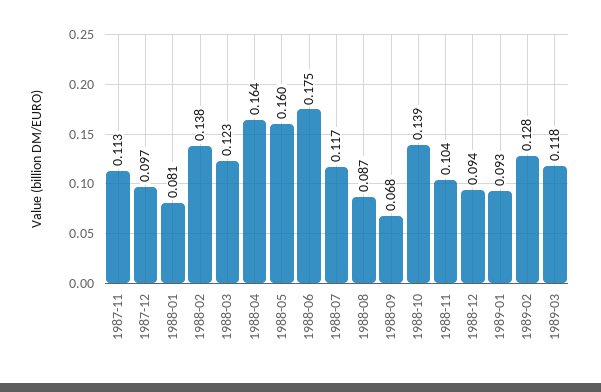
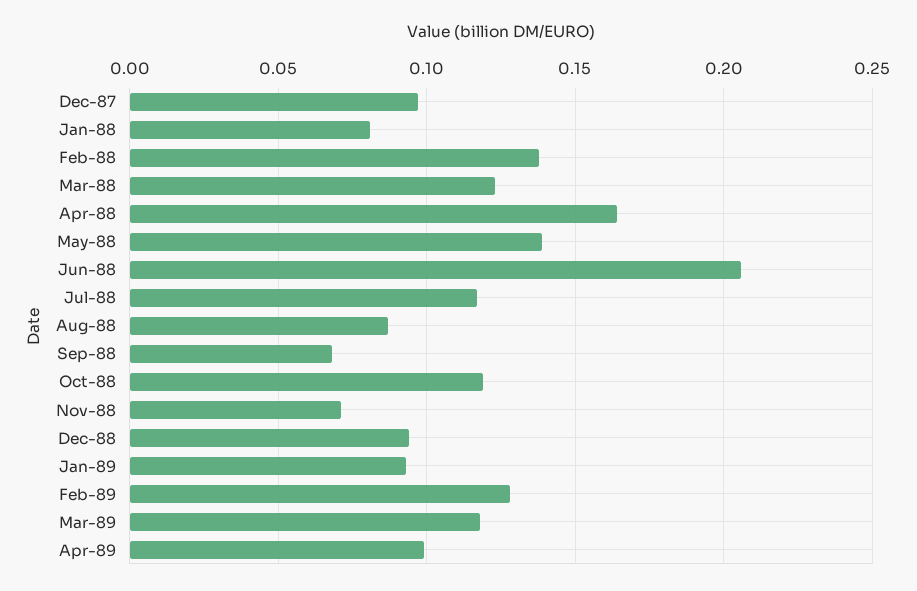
1987-11: 0.113 -> none
1988-05: 0.16 -> 0.14
1988-06: 0.175 -> 0.205
1988-10: 0.139 -> 0.12
1988-11: 0.104 -> 0.07
Apr-89: none -> 0.1

